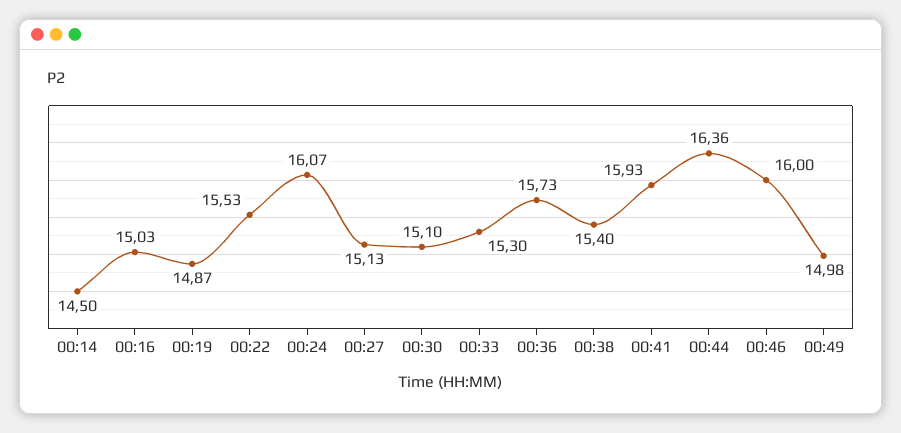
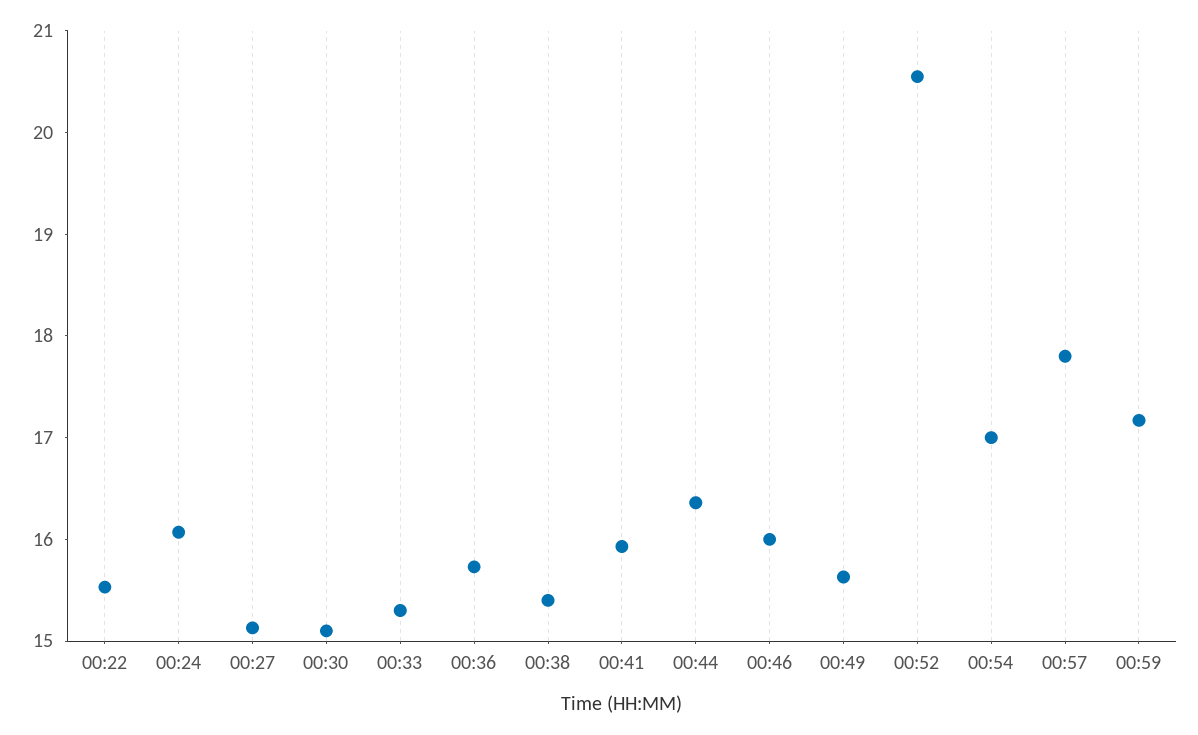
00:14: 14.5 -> none
00:16: 15.03 -> none
00:19: 14.87 -> none
00:49: 14.98 -> 15.6
00:52: none -> 20.6
00:54: none -> 17
00:57: none -> 17.8
00:59: none -> 17.2

